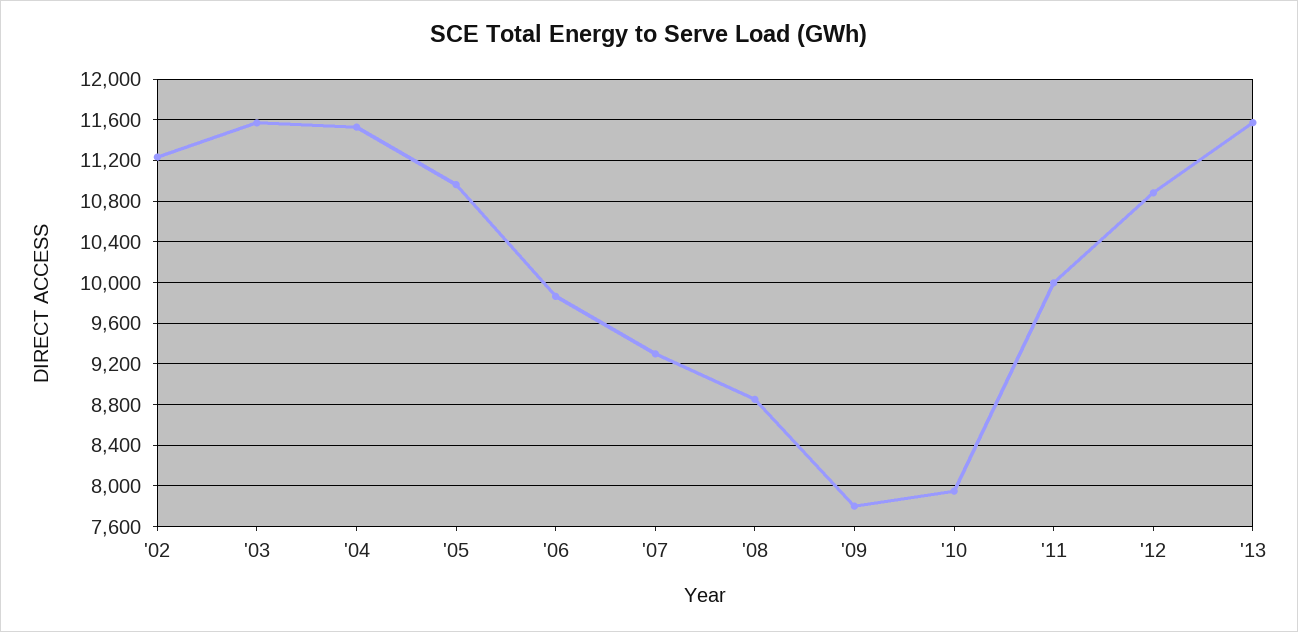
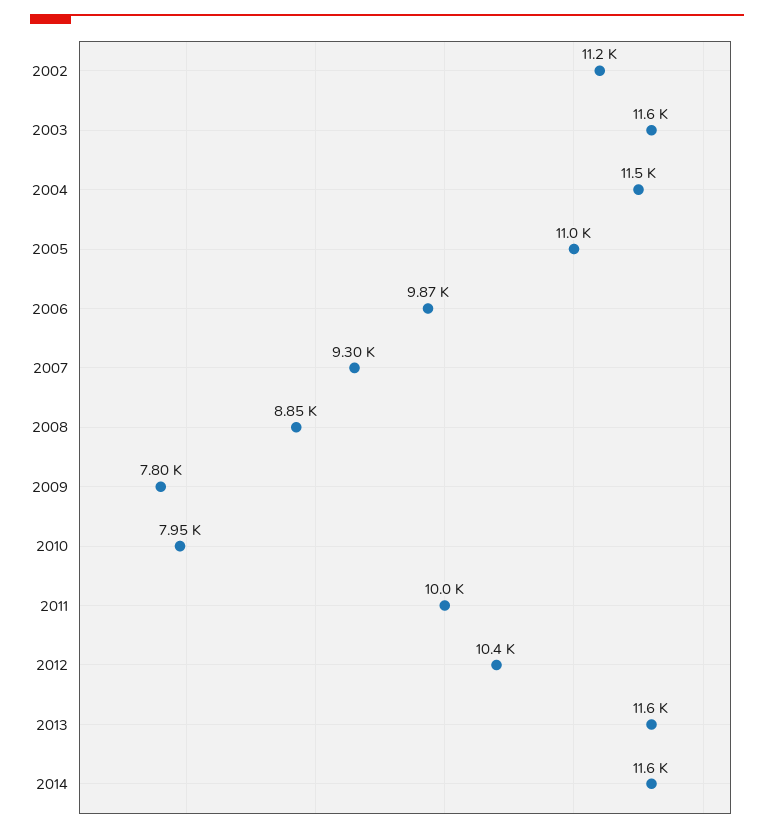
'12: 10900 -> 10400
2014: none -> 11600

